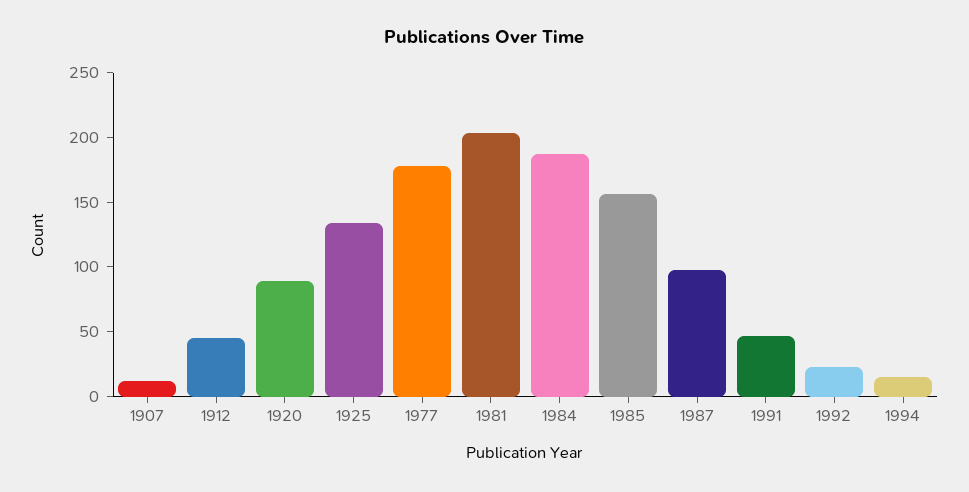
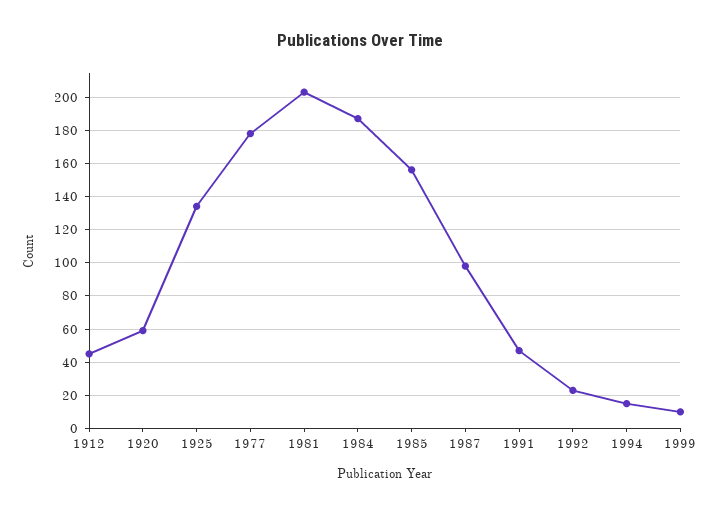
1907: 10 -> none
1920: 90 -> 60
1999: none -> 10

